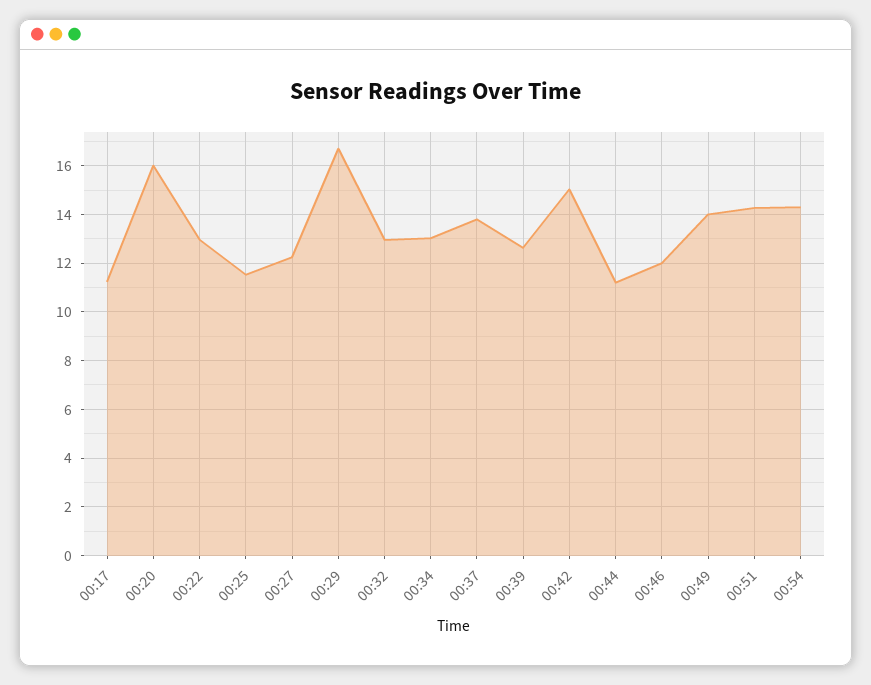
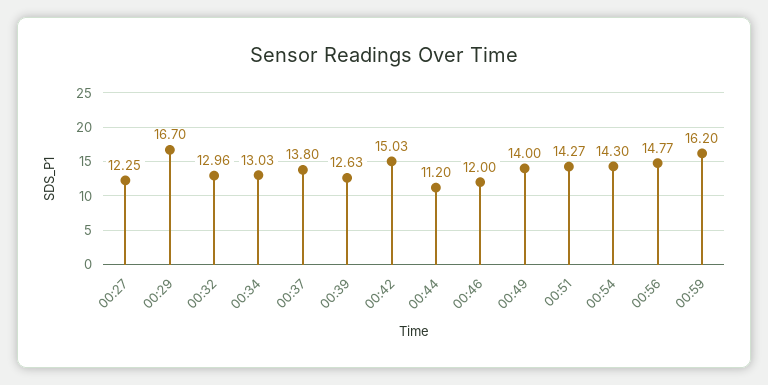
00:17: 11.25 -> none
00:20: 16 -> none
00:22: 13 -> none
00:25: 11.5 -> none
00:56: none -> 14.77
00:59: none -> 16.2

